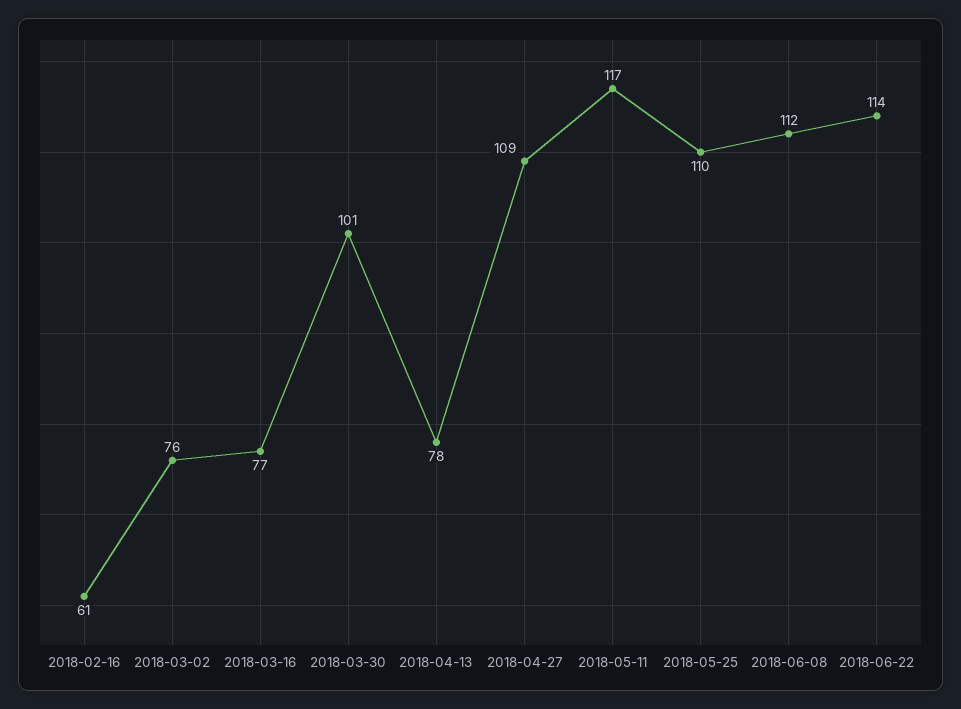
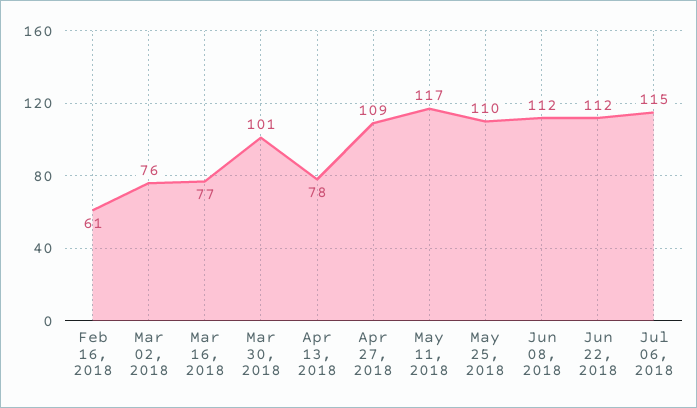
2018-06-22: 114 -> 112
Jul 06, 2018: none -> 115

